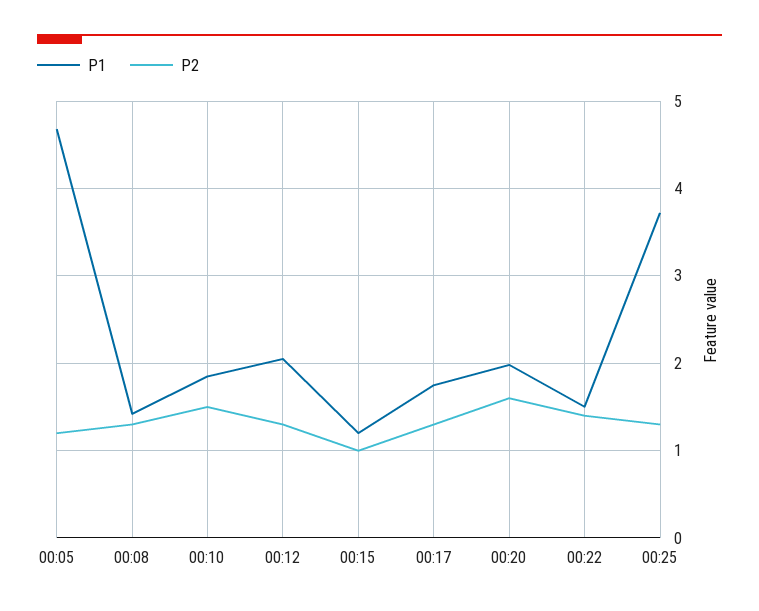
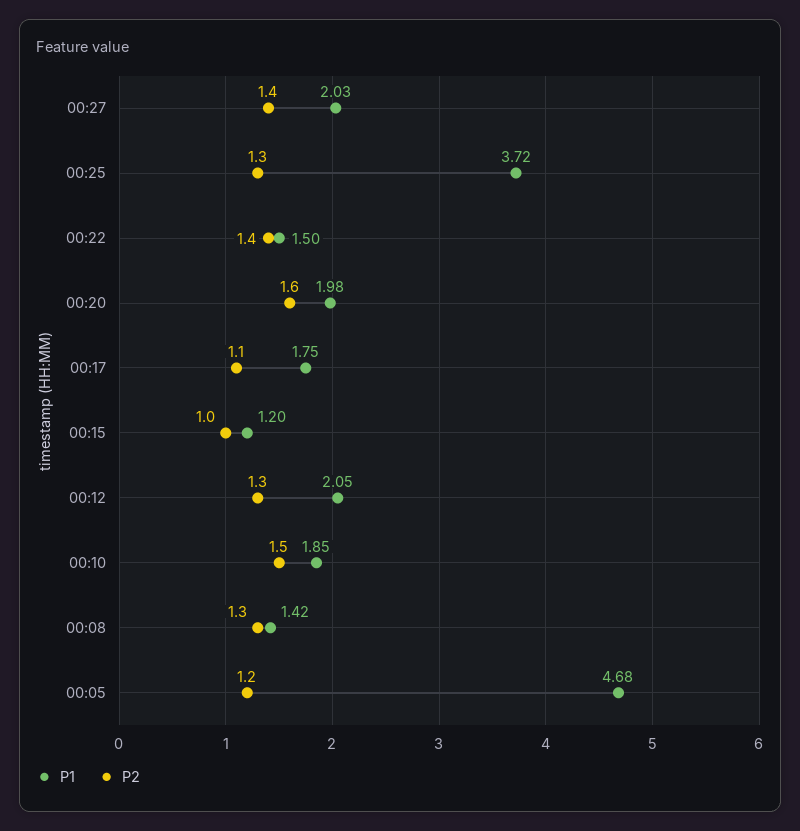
P2, 00:17: 1.3 -> 1.1
P1, 00:27: none -> 2.03
P2, 00:27: none -> 1.4

